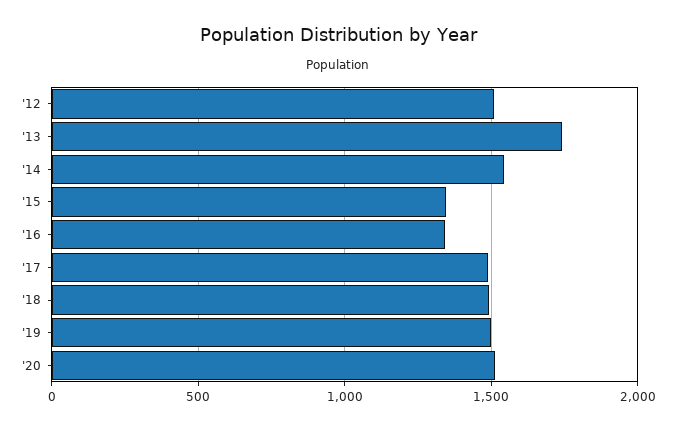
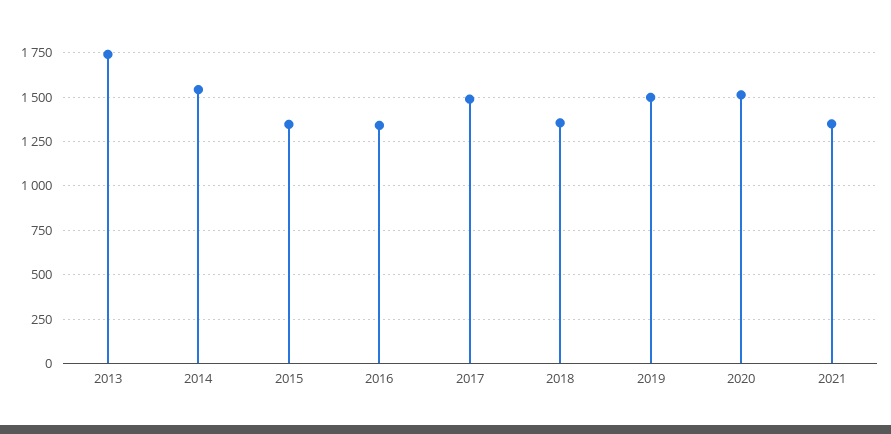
'12: 1500 -> none
'18: 1500 -> 1350
2021: none -> 1350

